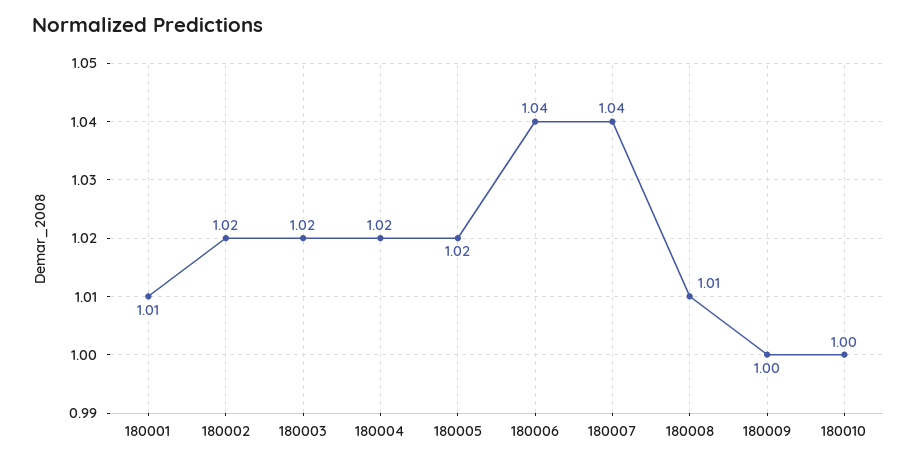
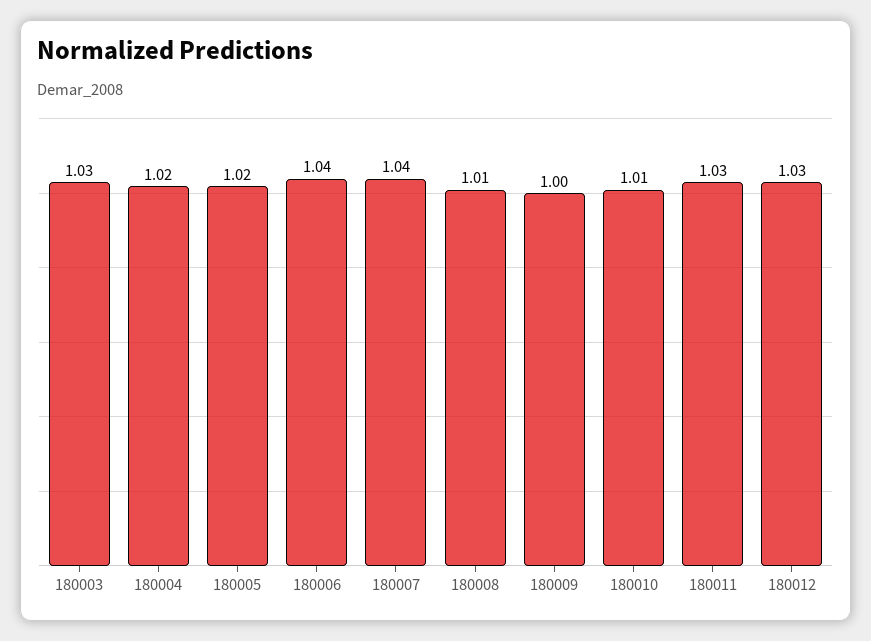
180001: 1.01 -> none
180002: 1.02 -> none
180003: 1.02 -> 1.03
180010: 1 -> 1.01
180011: none -> 1.03
180012: none -> 1.03

